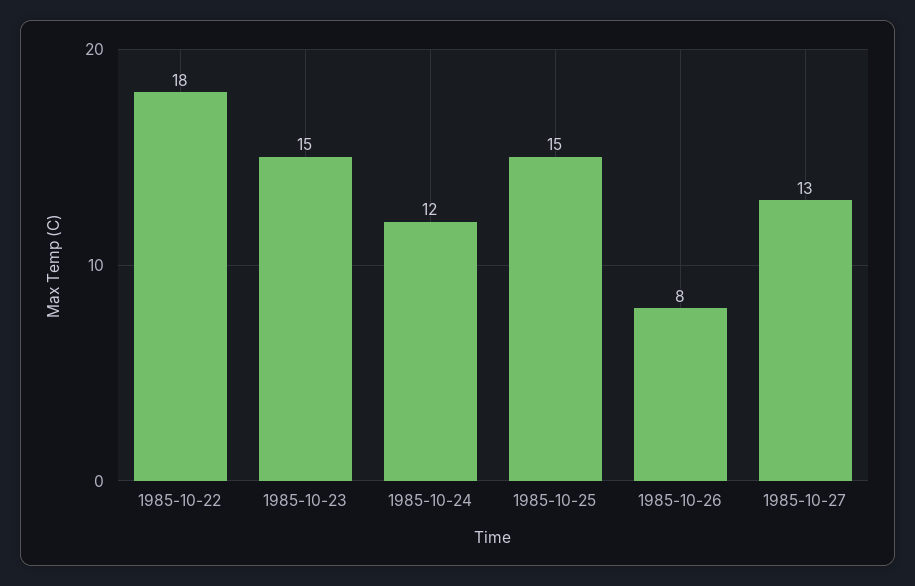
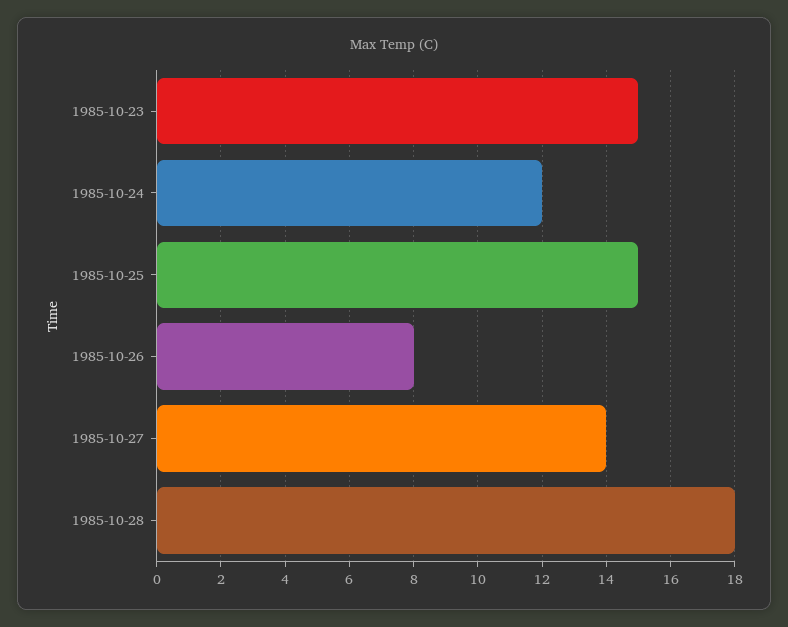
1985-10-22: 18 -> none
1985-10-27: 13 -> 14
1985-10-28: none -> 18

